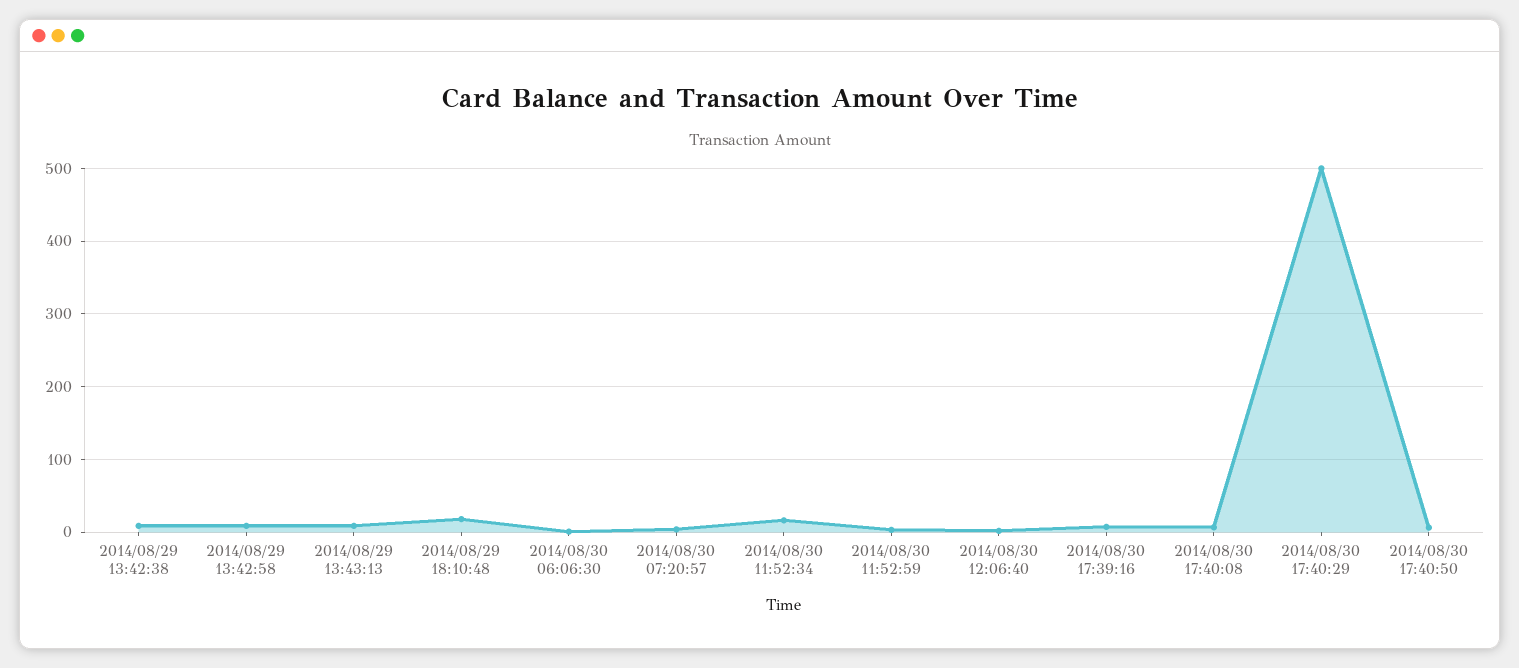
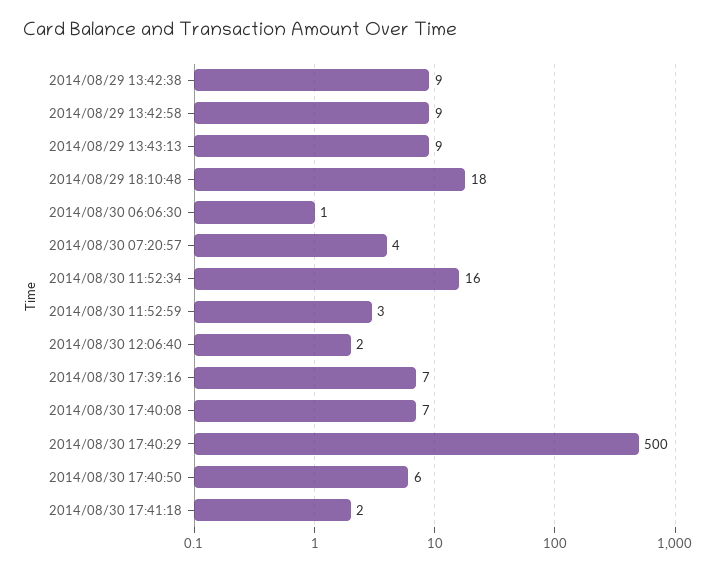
2014/08/30 17:41:18: none -> 2

